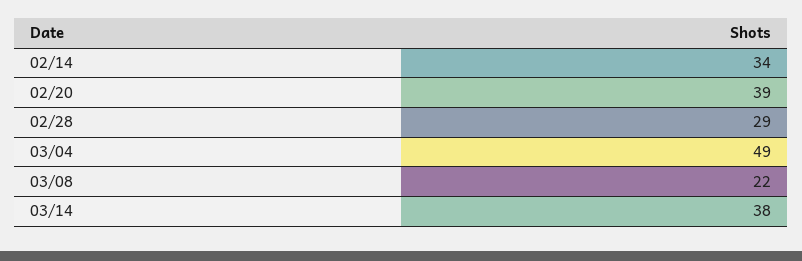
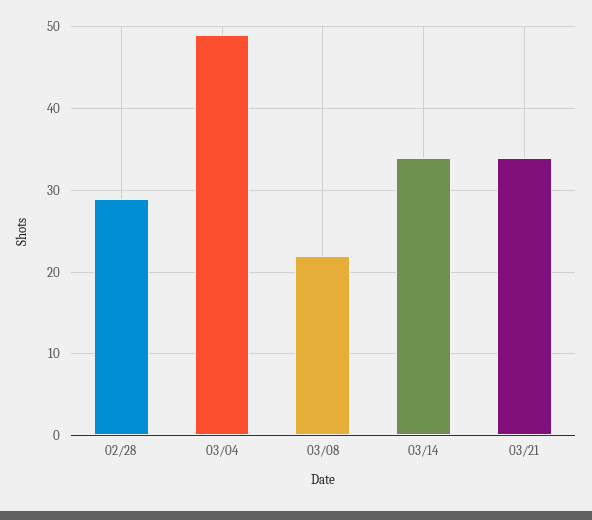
02/14: 34 -> none
02/20: 39 -> none
03/14: 38 -> 34
03/21: none -> 34

